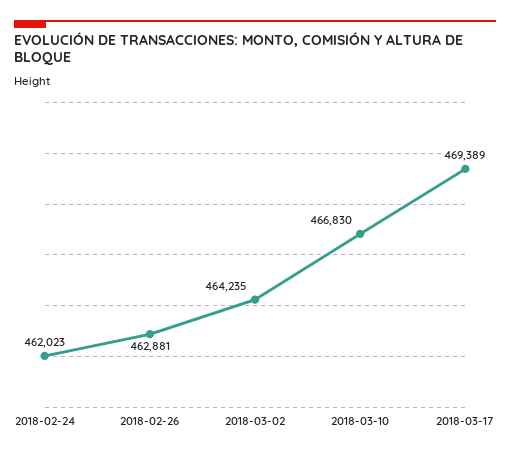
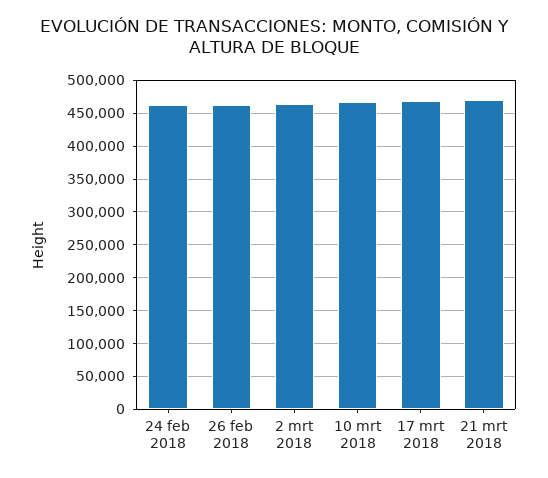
21 mrt 2018: none -> 470000

